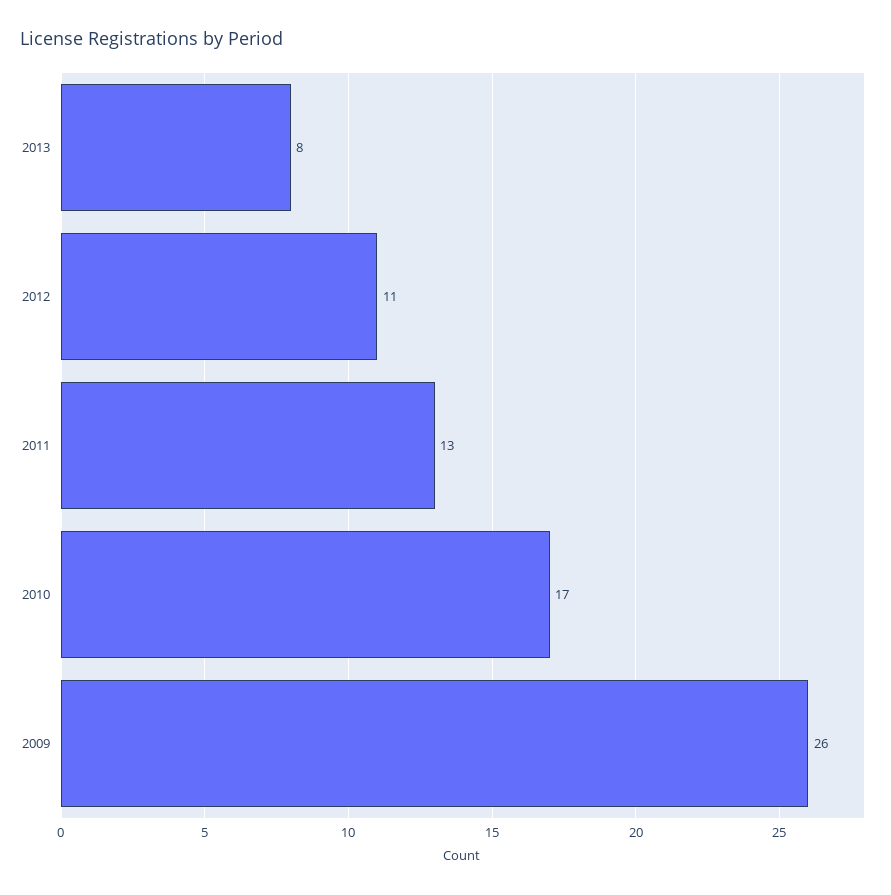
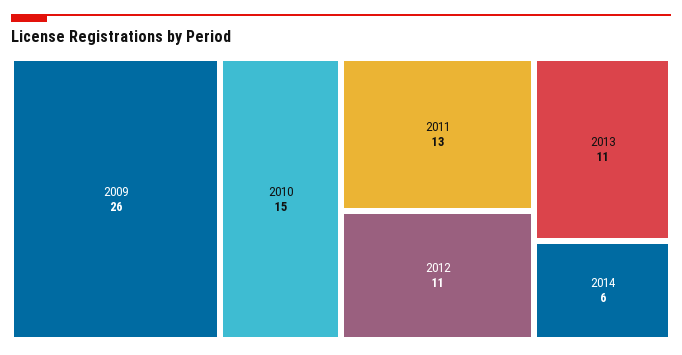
2013: 8 -> 11
2010: 17 -> 15
2014: none -> 6

